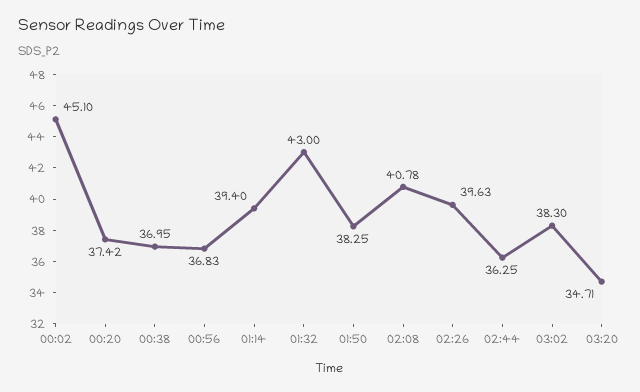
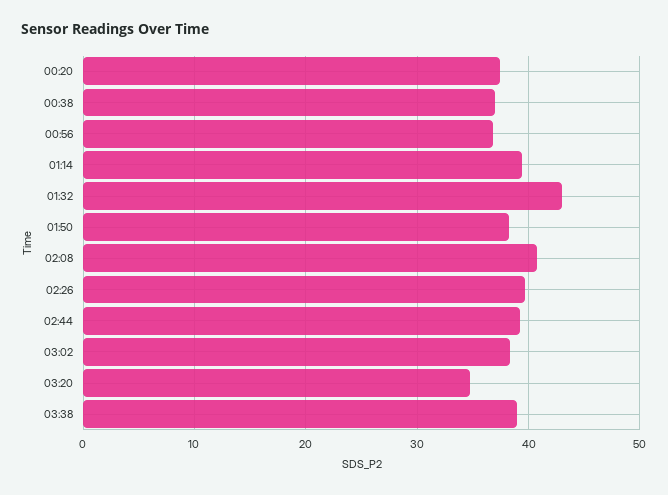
00:02: 45.1 -> none
02:44: 36.25 -> 39
03:38: none -> 39

